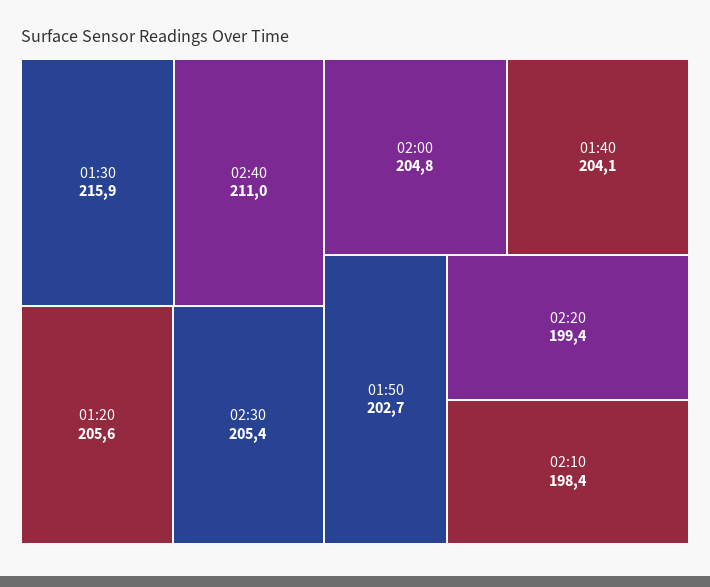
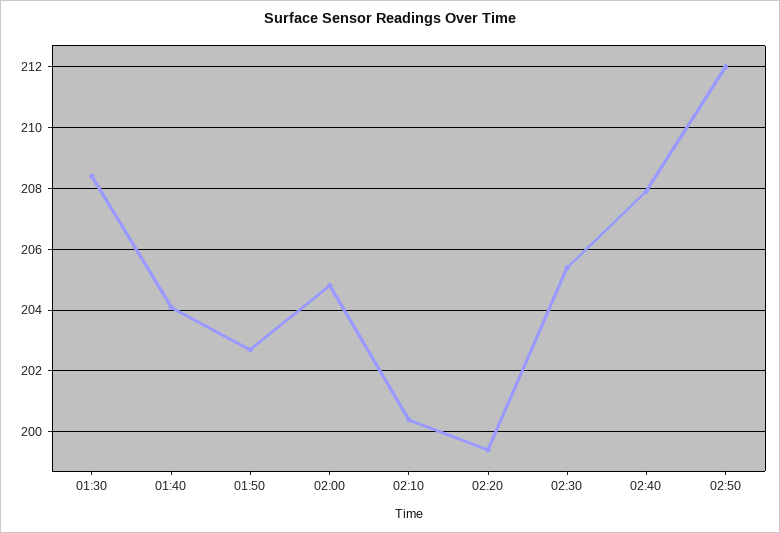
01:30: 215.9 -> 208.5
02:40: 211 -> 208
01:20: 205.6 -> none
02:10: 198.4 -> 200.5
02:50: none -> 212

